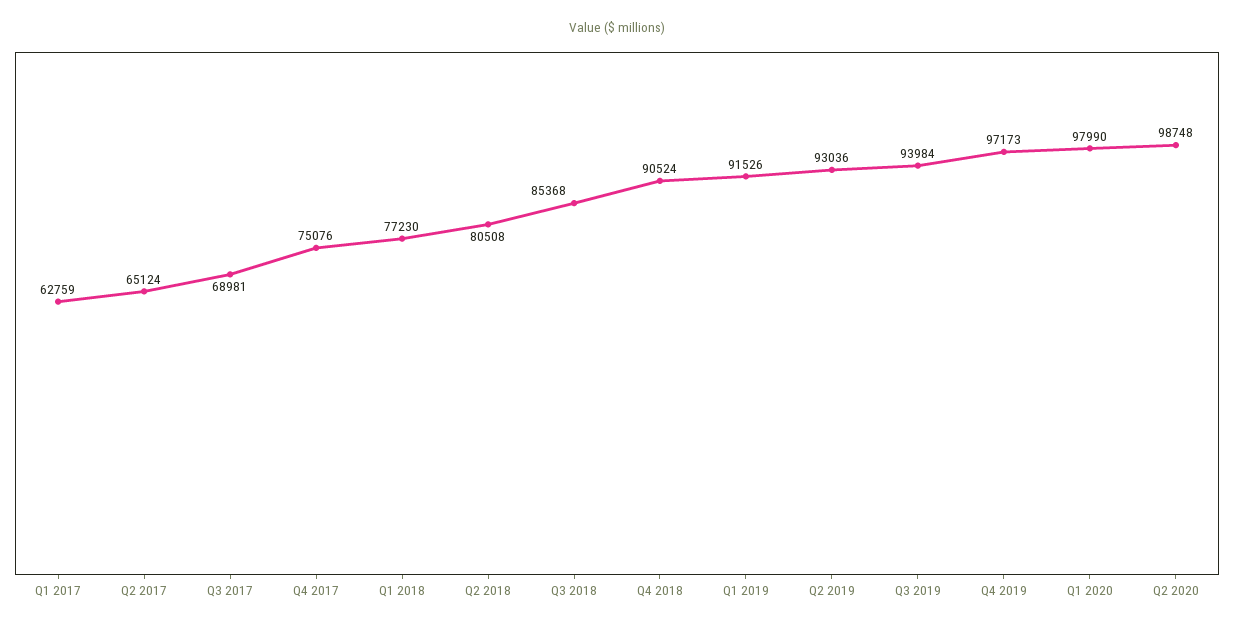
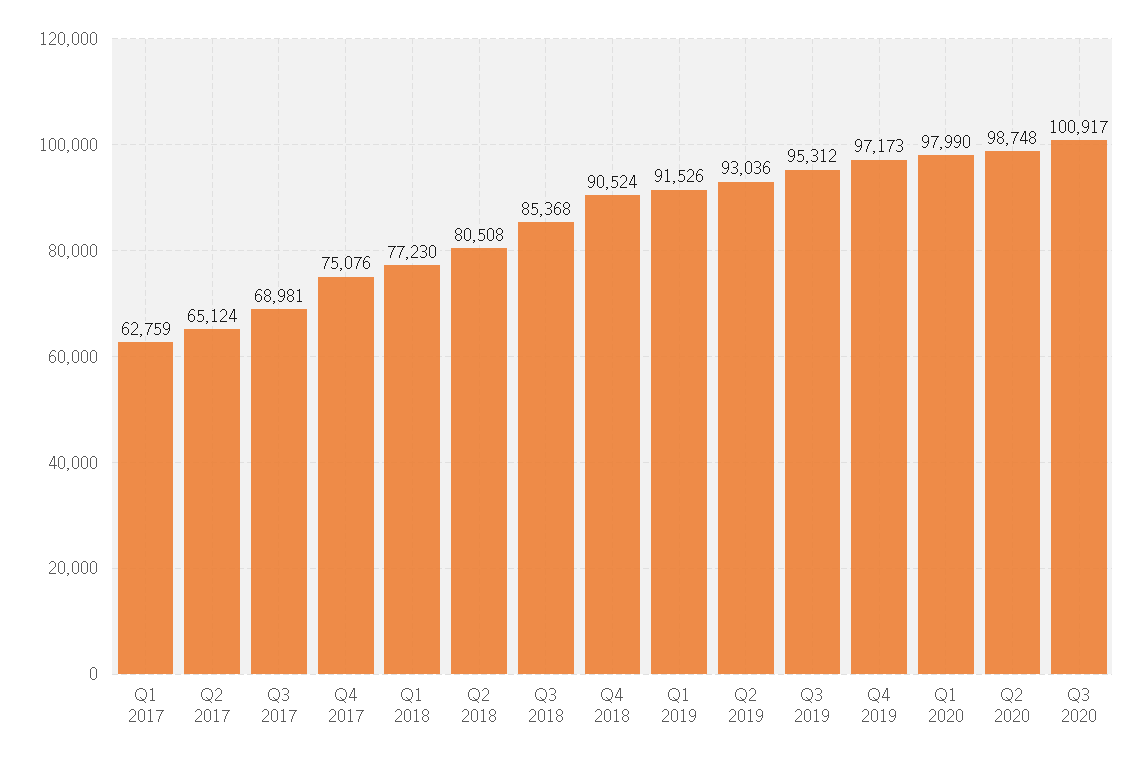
Q3 2019: 93984 -> 95312
Q3 2020: none -> 100917

